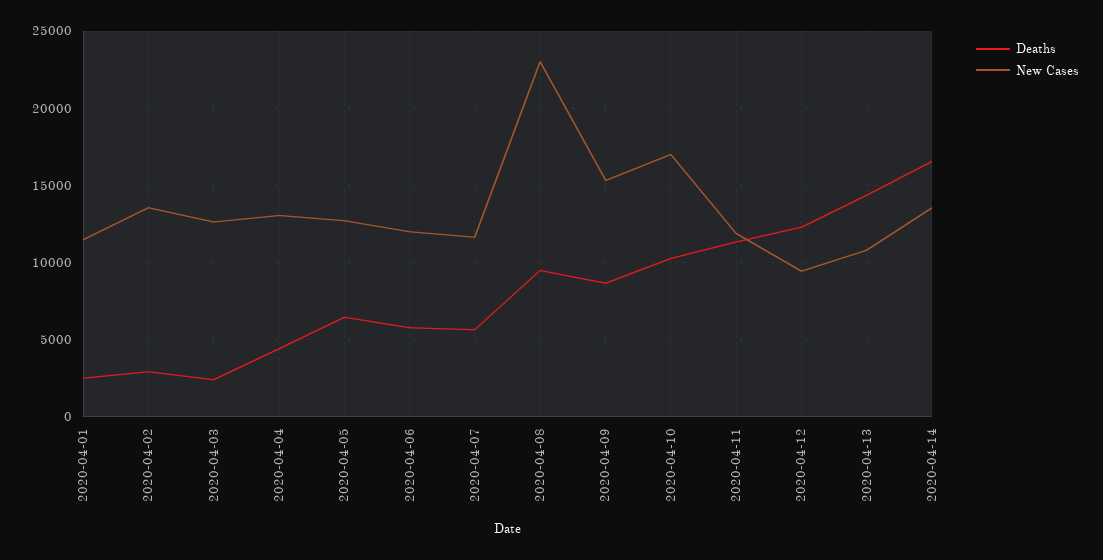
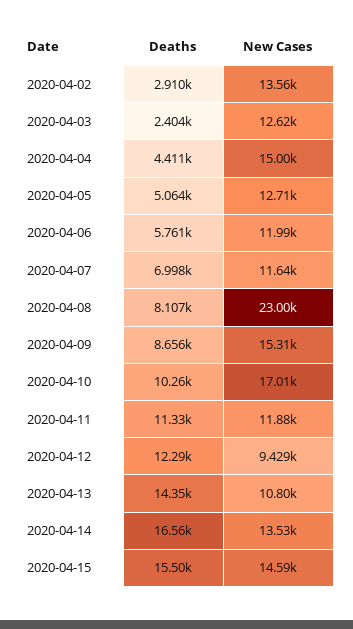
Deaths, 2020-04-01: 2500 -> none
New Cases, 2020-04-01: 11500 -> none
New Cases, 2020-04-04: 13000 -> 15000
Deaths, 2020-04-05: 6500 -> 5064
Deaths, 2020-04-07: 5500 -> 6998
Deaths, 2020-04-08: 9500 -> 8107
Deaths, 2020-04-15: none -> 15500
New Cases, 2020-04-15: none -> 14590

